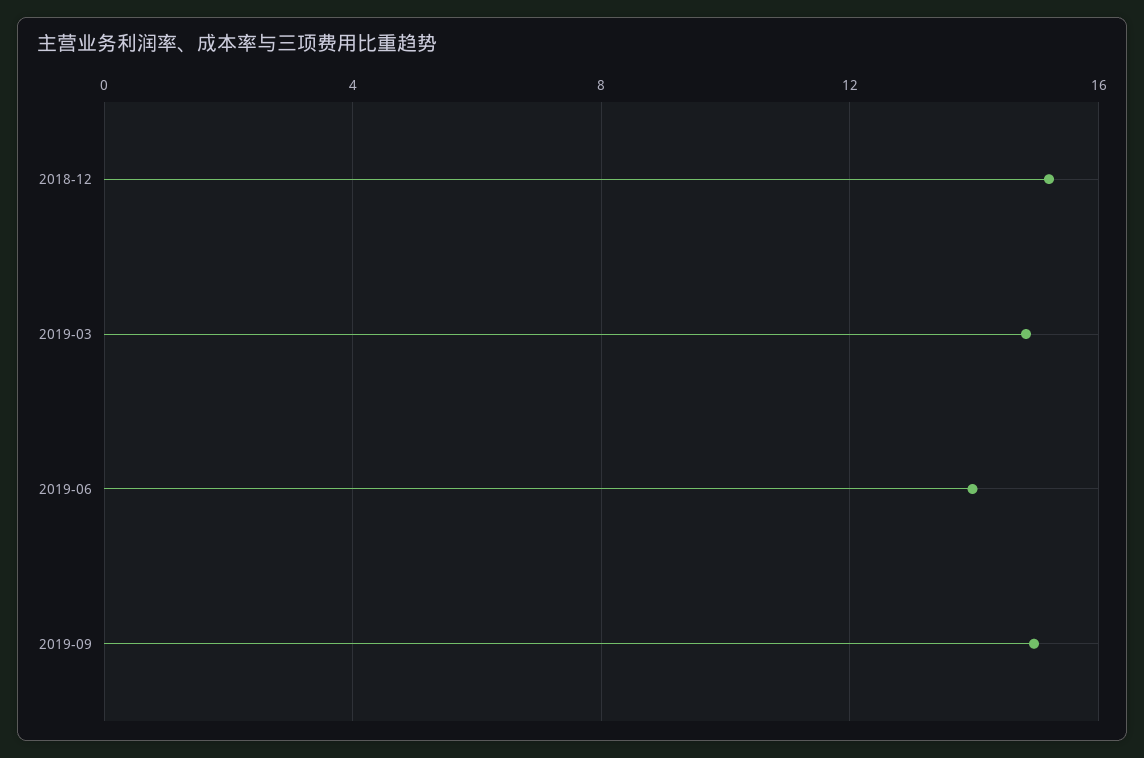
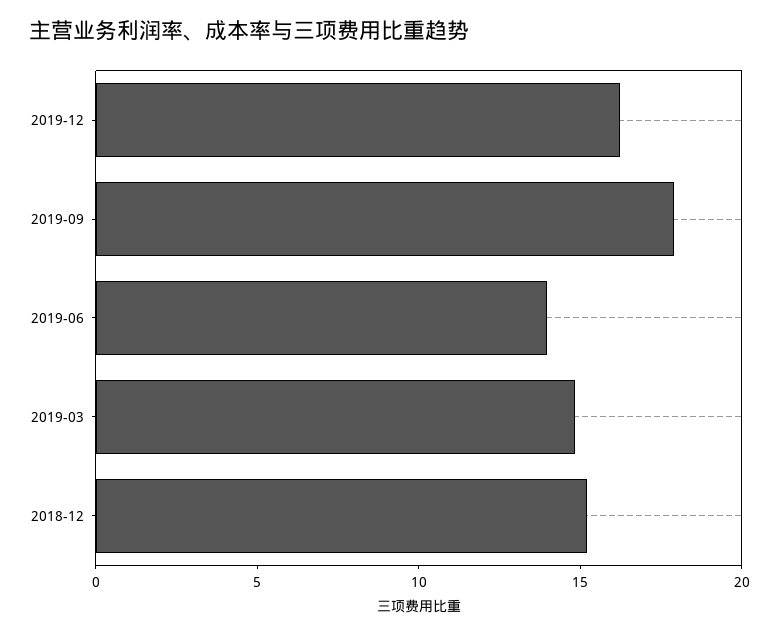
2019-09: 15 -> 18
2019-12: none -> 16

